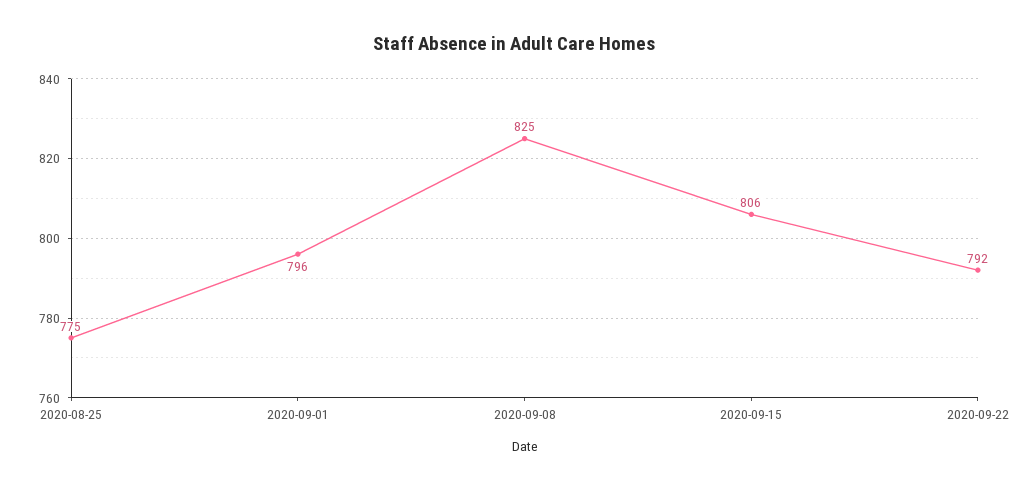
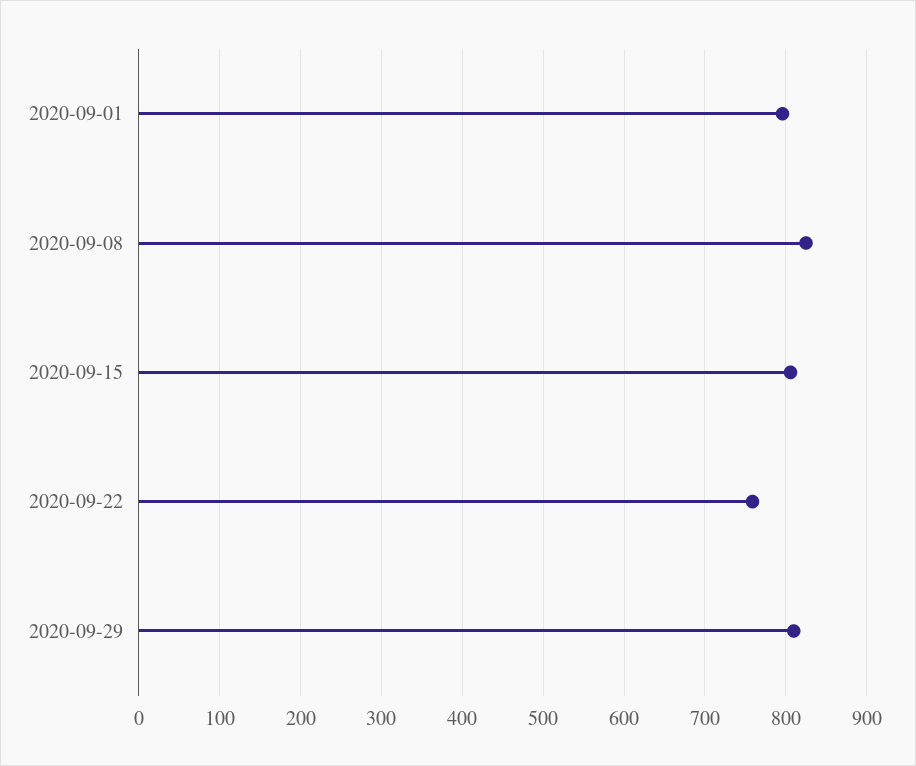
2020-08-25: 775 -> none
2020-09-22: 792 -> 760
2020-09-29: none -> 810

